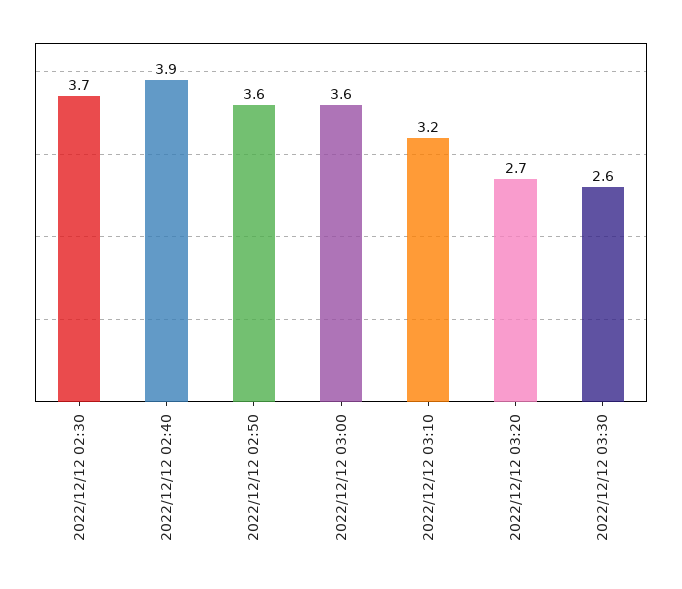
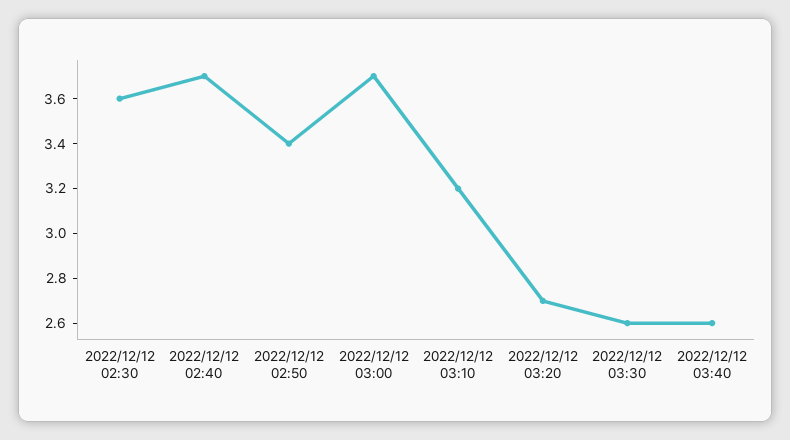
2022/12/12 02:30: 3.7 -> 3.6
2022/12/12 02:40: 3.9 -> 3.7
2022/12/12 02:50: 3.6 -> 3.4
2022/12/12 03:00: 3.6 -> 3.7
2022/12/12 03:40: none -> 2.6

